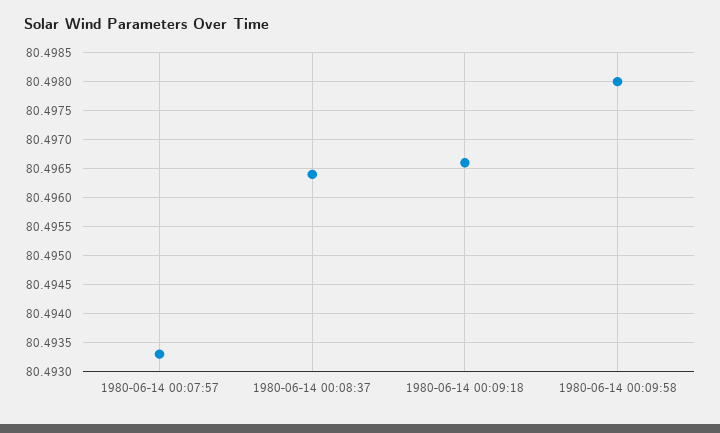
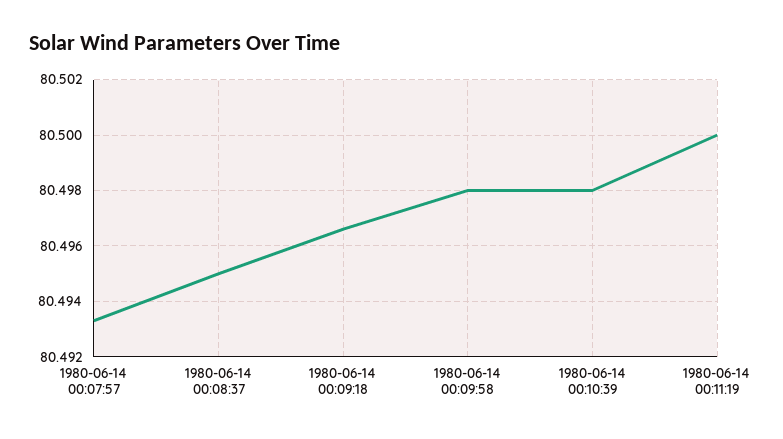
1980-06-14 00:08:37: 80.4965 -> 80.495
1980-06-14 00:10:39: none -> 80.498
1980-06-14 00:11:19: none -> 80.5

